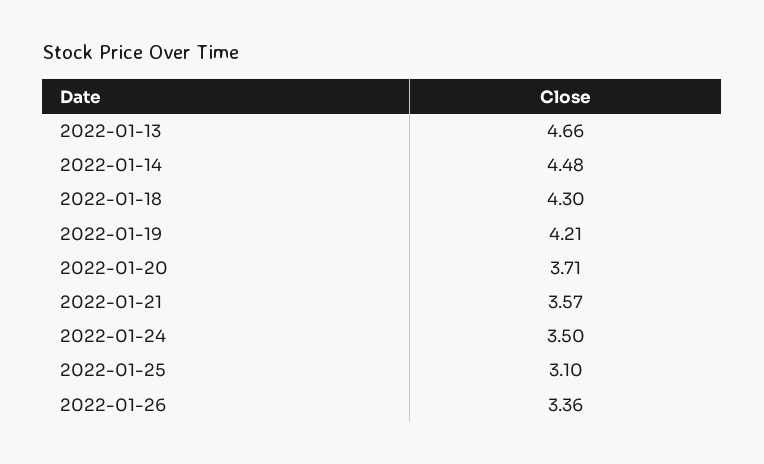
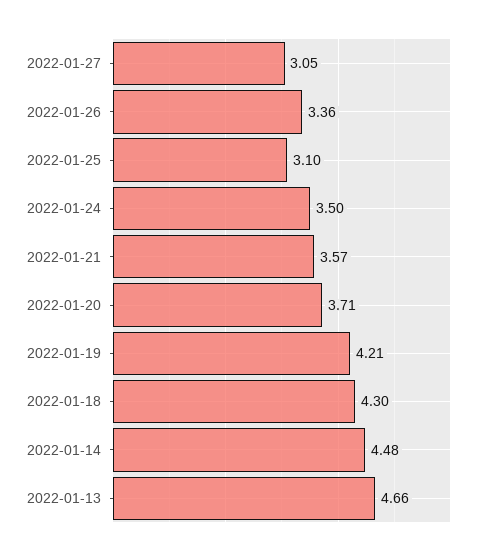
2022-01-27: none -> 3.05

